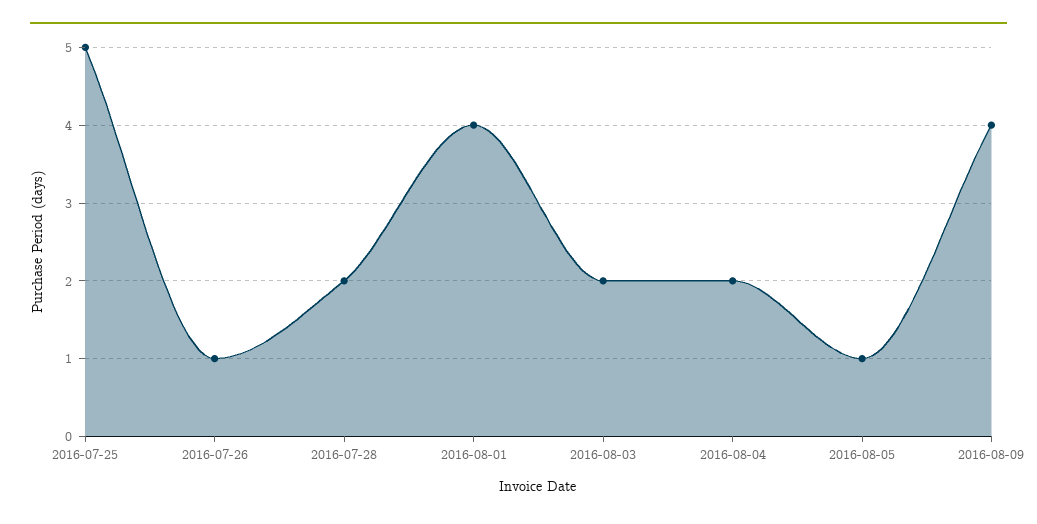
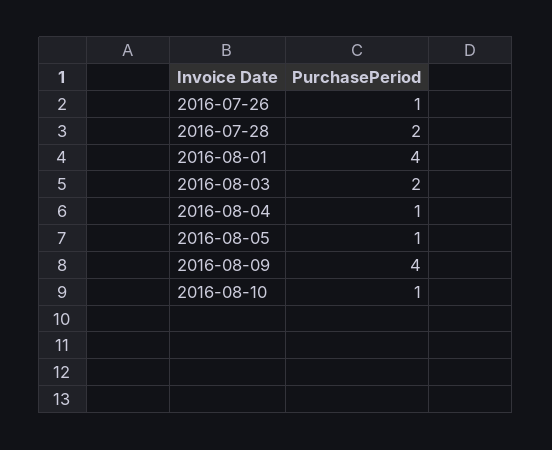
2016-07-25: 5 -> none
2016-08-04: 2 -> 1
2016-08-10: none -> 1

